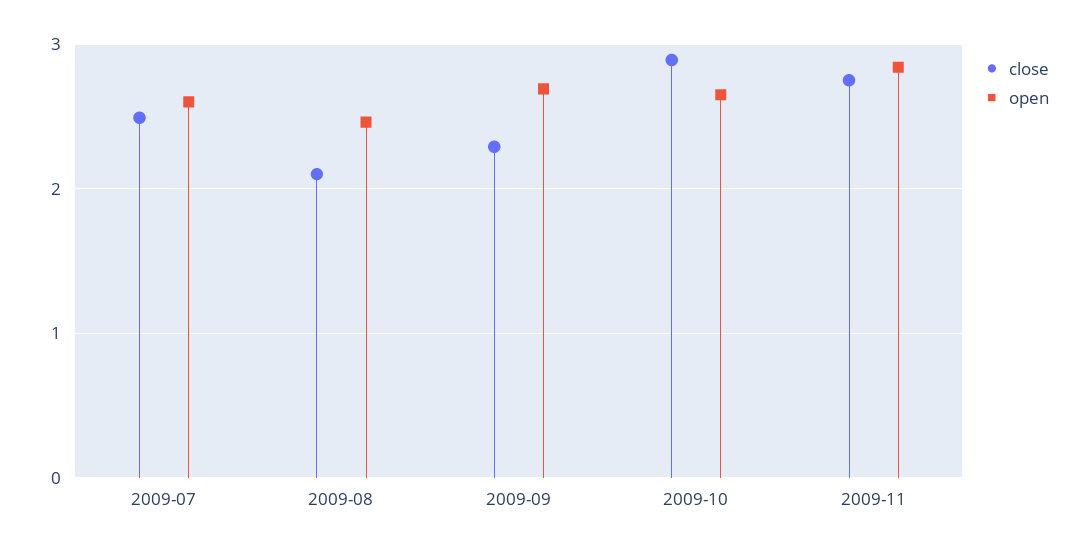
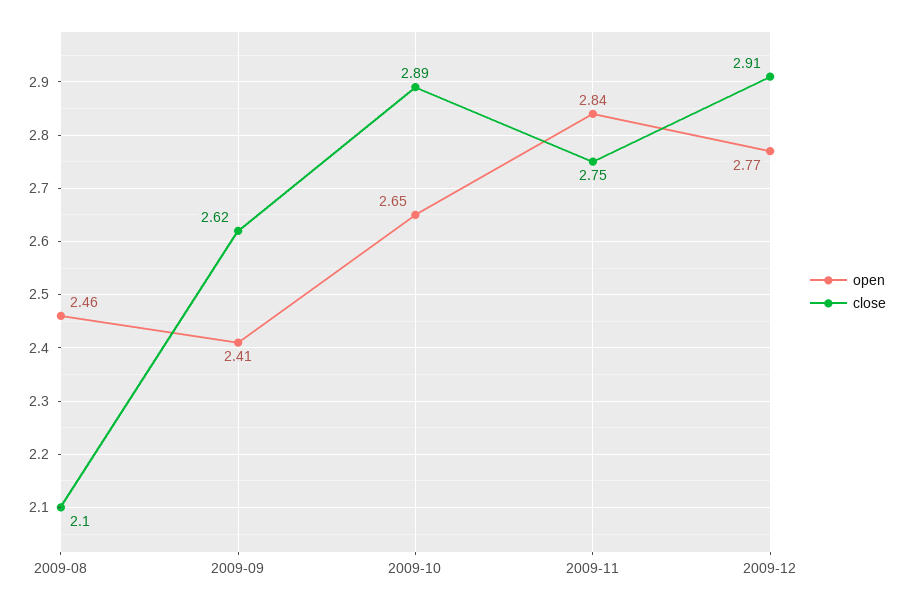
close, 2009-07: 2.5 -> none
open, 2009-07: 2.6 -> none
close, 2009-09: 2.3 -> 2.62
open, 2009-09: 2.7 -> 2.41
open, 2009-12: none -> 2.77
close, 2009-12: none -> 2.91

